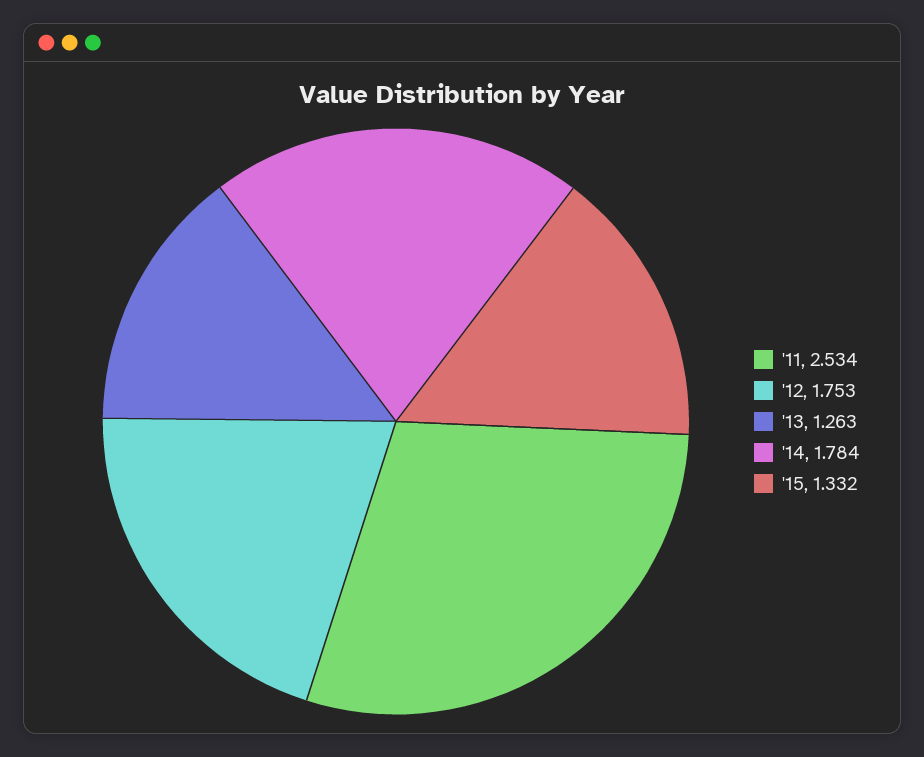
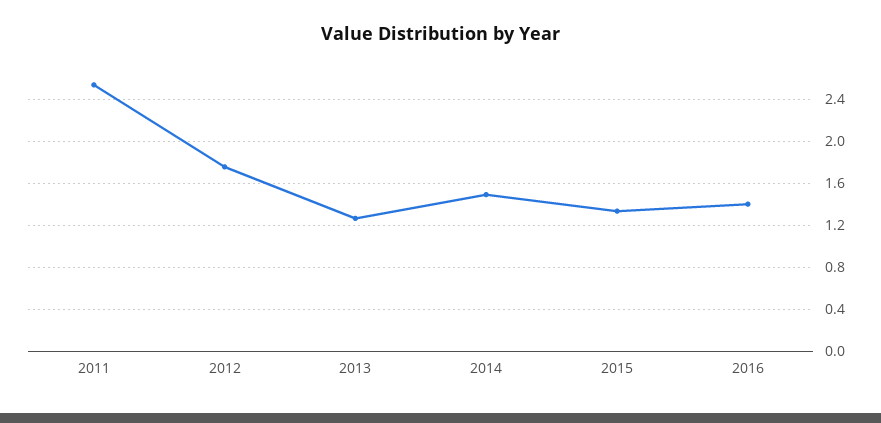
'14: 1.784 -> 1.5
2016: none -> 1.4

